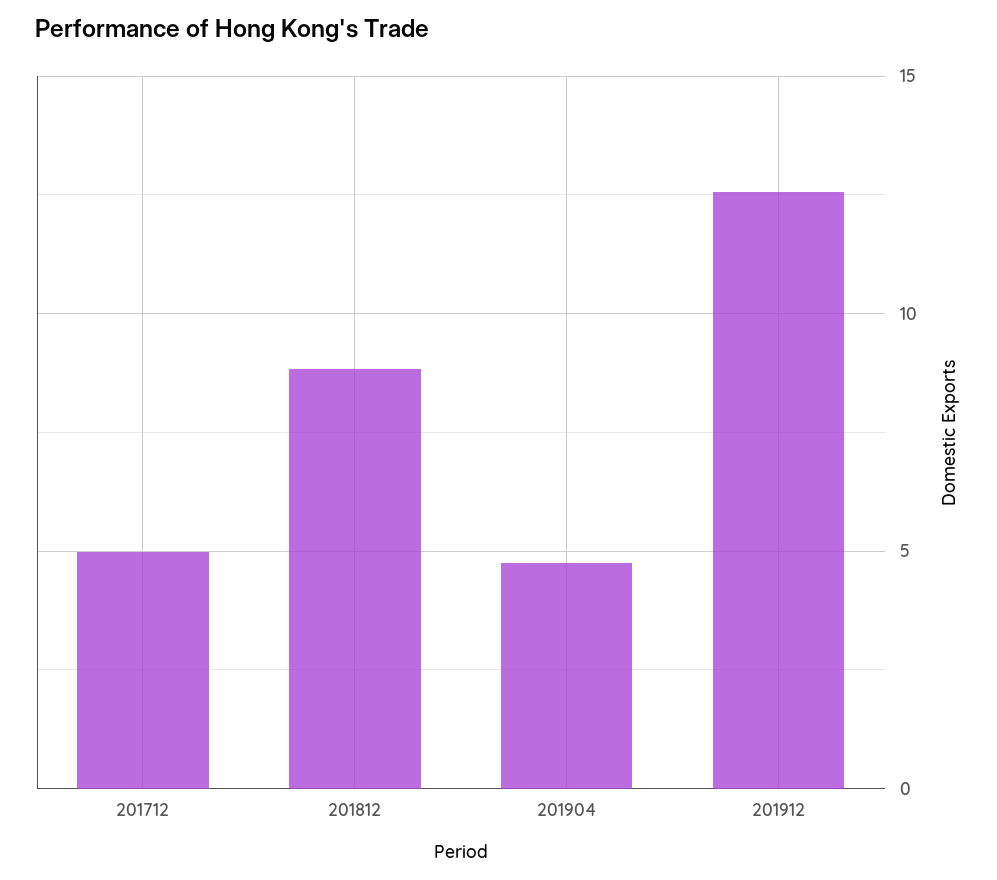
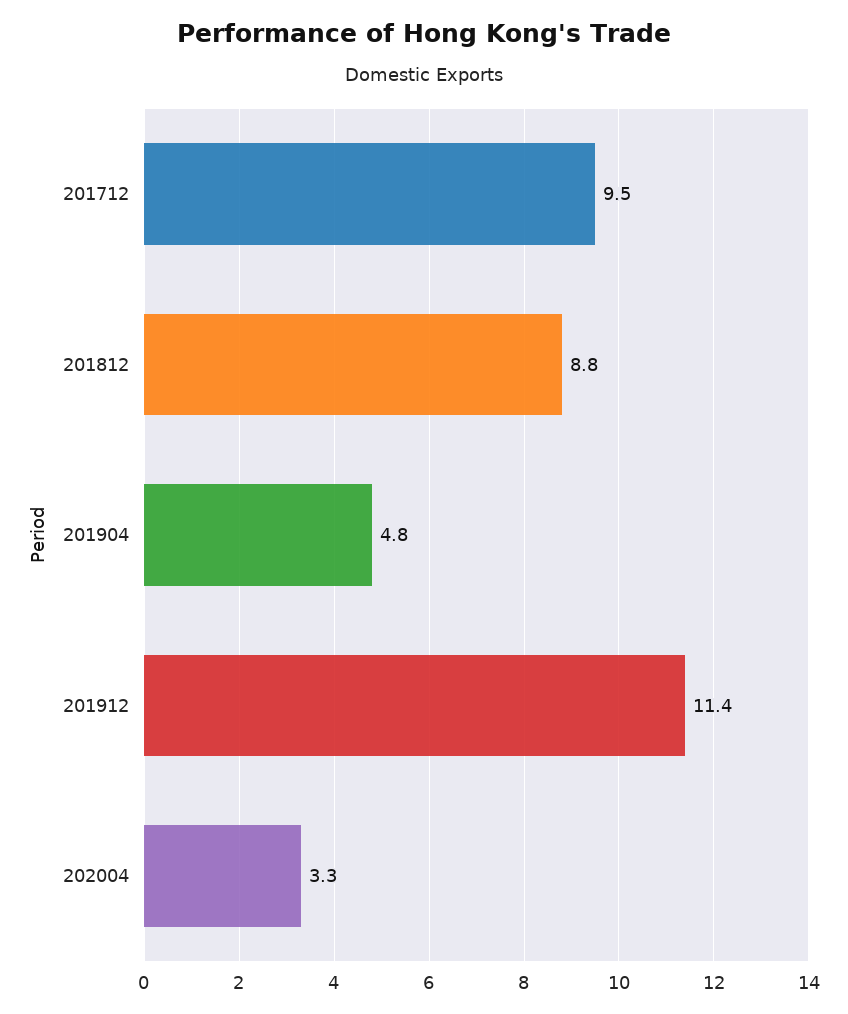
201712: 5 -> 9.5
201912: 12.5 -> 11.4
202004: none -> 3.3

